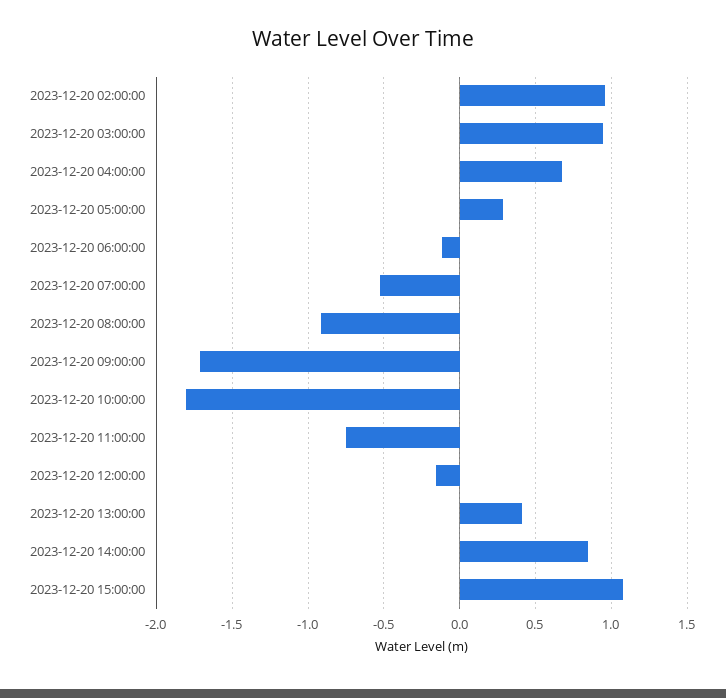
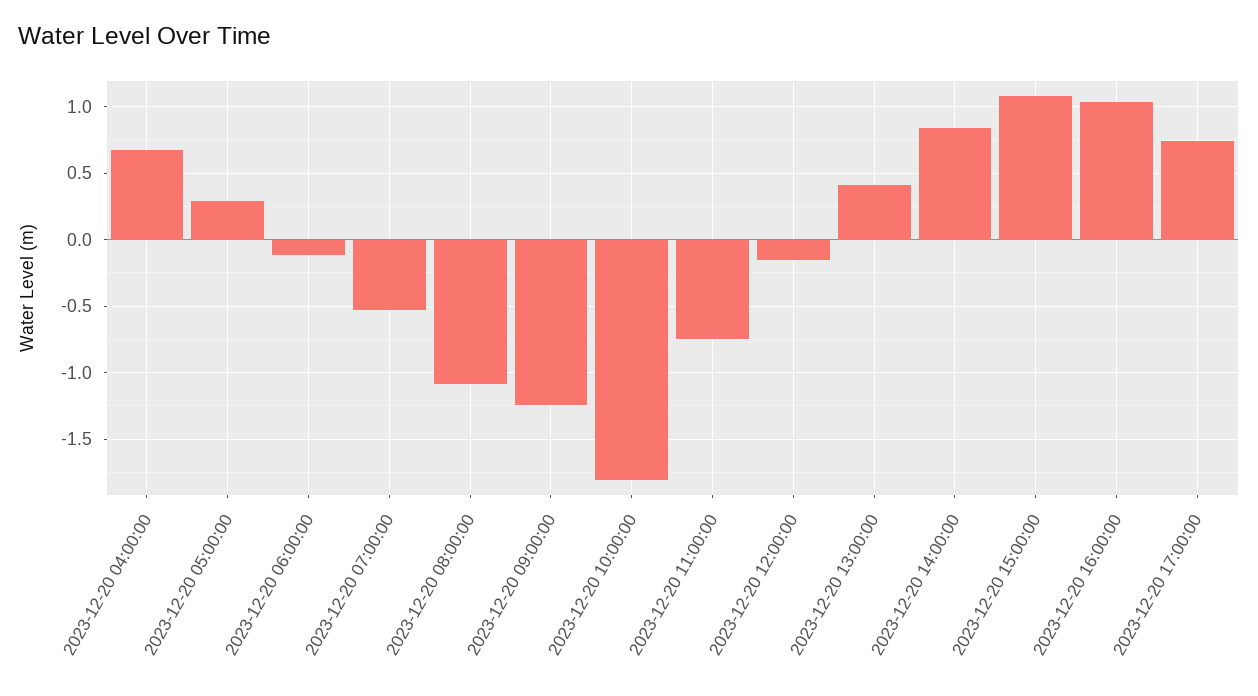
2023-12-20 02:00:00: 0.95 -> none
2023-12-20 03:00:00: 0.95 -> none
2023-12-20 08:00:00: -0.9 -> -1.1
2023-12-20 09:00:00: -1.7 -> -1.25
2023-12-20 16:00:00: none -> 1.05
2023-12-20 17:00:00: none -> 0.75

